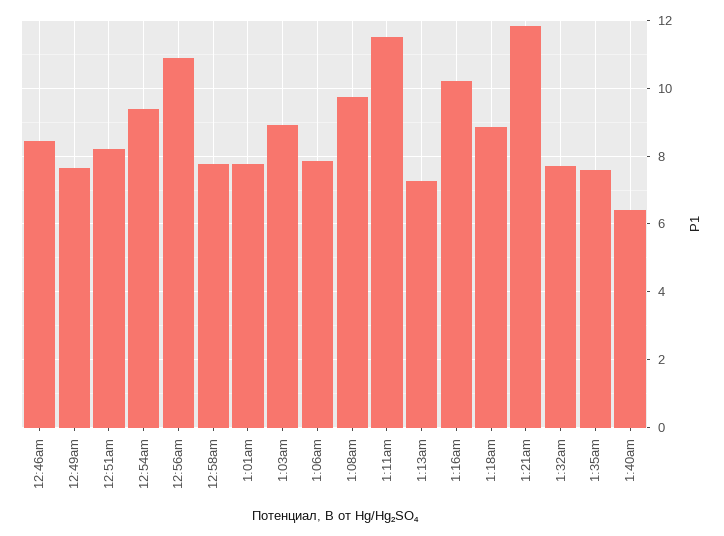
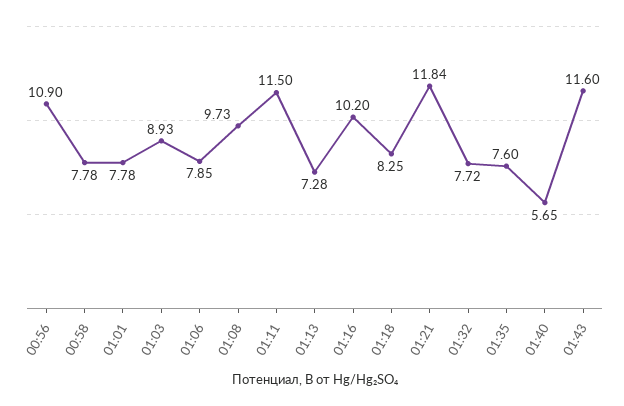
12:46am: 8.4 -> none
12:49am: 7.6 -> none
12:51am: 8.2 -> none
12:54am: 9.4 -> none
1:18am: 8.8 -> 8.25
1:40am: 6.4 -> 5.65
01:43: none -> 11.6

